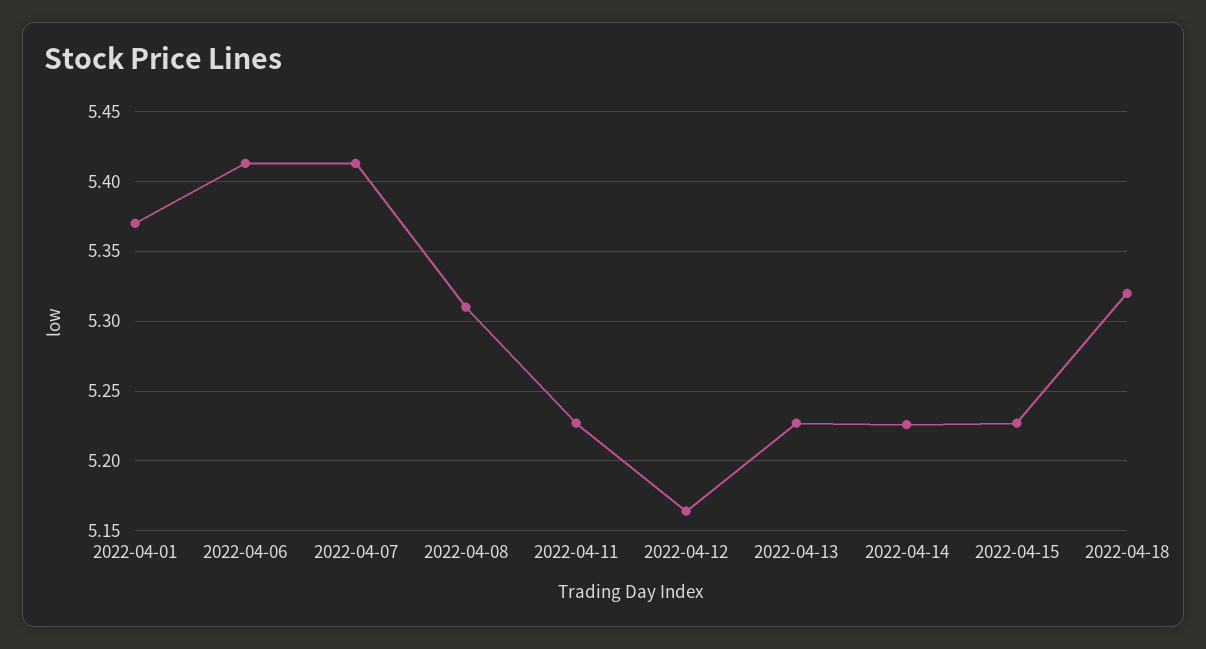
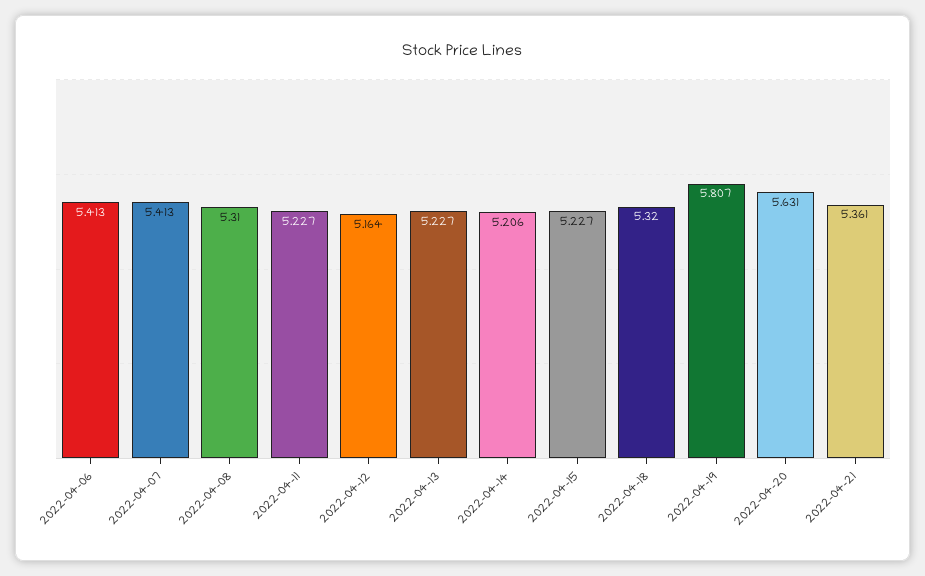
2022-04-01: 5.37 -> none
2022-04-14: 5.225 -> 5.206
2022-04-19: none -> 5.807
2022-04-20: none -> 5.631
2022-04-21: none -> 5.361

